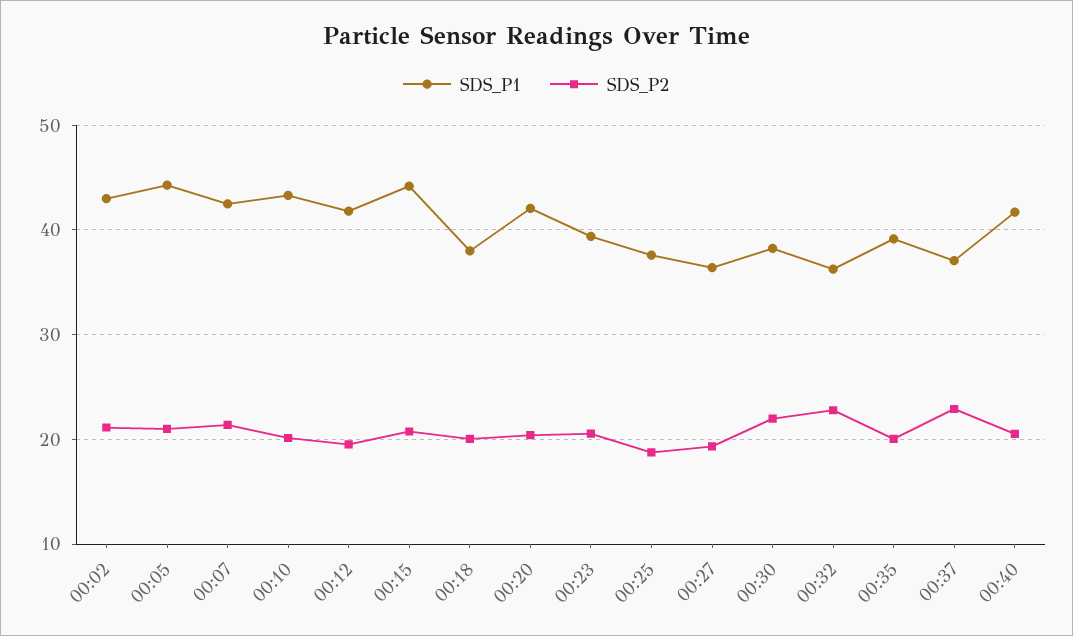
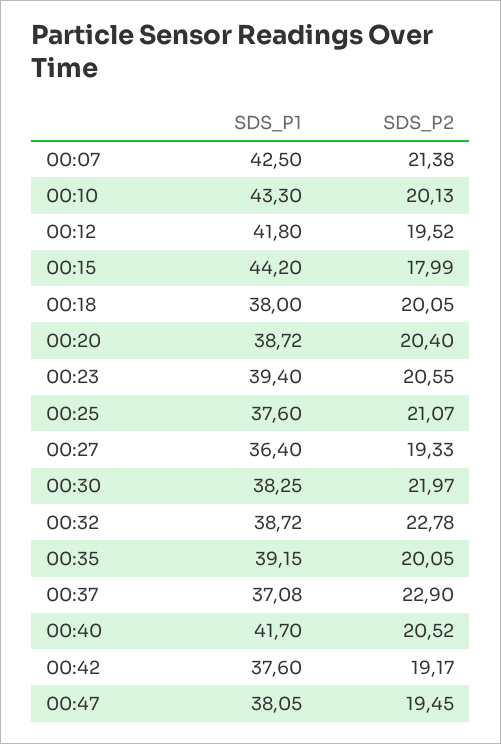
SDS_P1, 00:02: 43 -> none
SDS_P2, 00:02: 21 -> none
SDS_P1, 00:05: 44 -> none
SDS_P2, 00:05: 21 -> none
SDS_P2, 00:15: 21 -> 17.99
SDS_P1, 00:20: 42 -> 38.72
SDS_P2, 00:25: 19 -> 21.07
SDS_P1, 00:32: 36 -> 38.72
SDS_P1, 00:42: none -> 37.6
SDS_P2, 00:42: none -> 19.17
SDS_P1, 00:47: none -> 38.05
SDS_P2, 00:47: none -> 19.45

